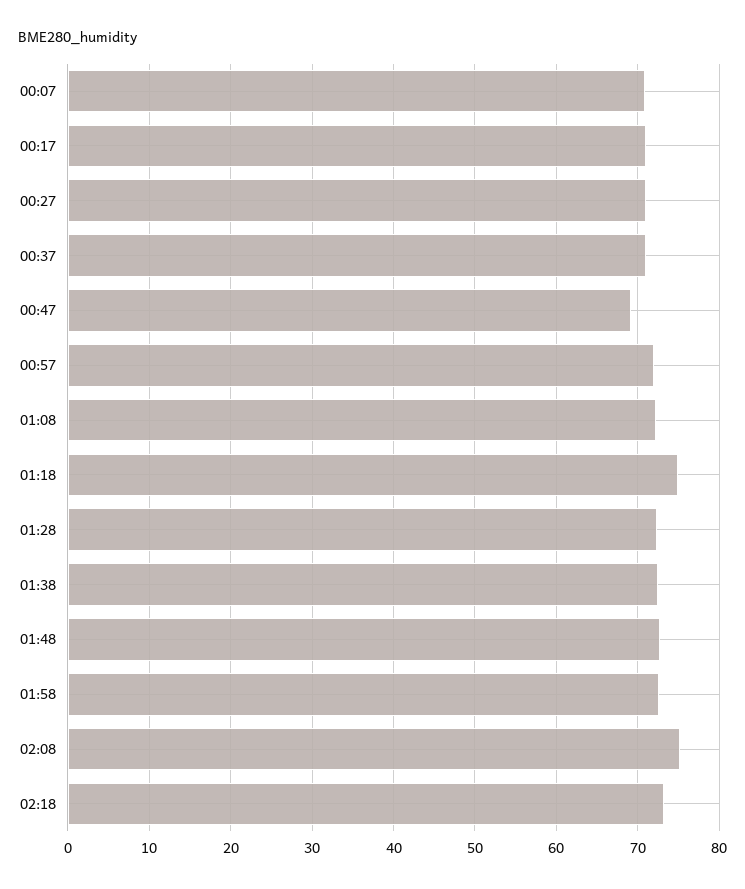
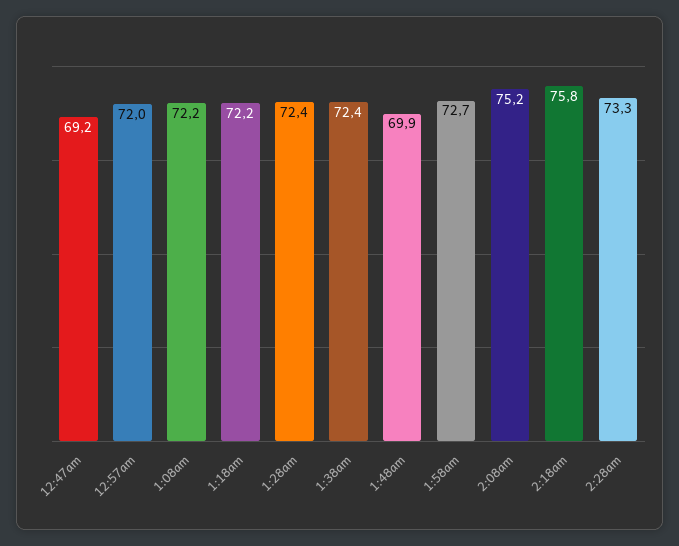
00:07: 71 -> none
00:17: 71 -> none
00:27: 71 -> none
00:37: 71 -> none
01:18: 75 -> 72.2
01:48: 73 -> 69.9
02:18: 73 -> 75.8
2:28am: none -> 73.3

